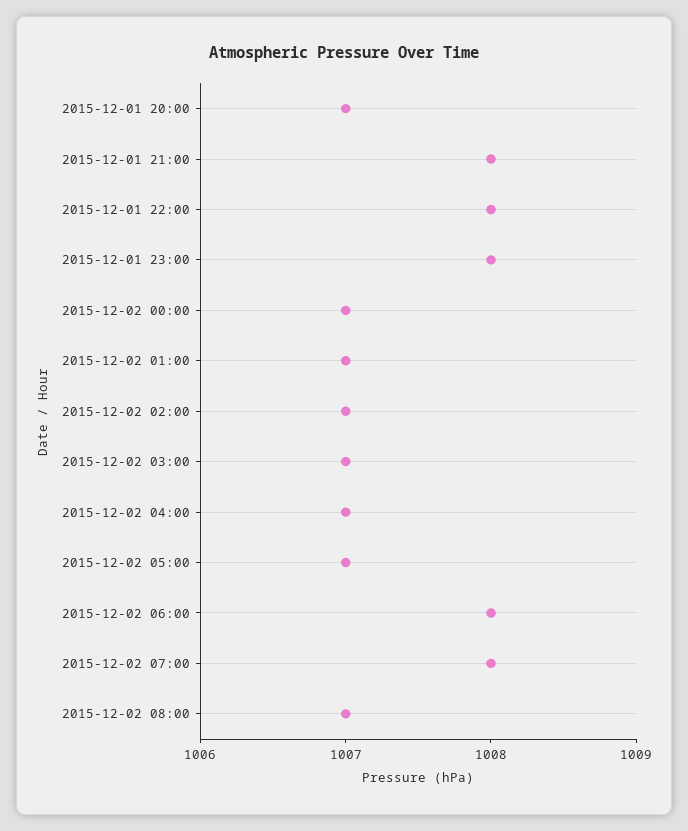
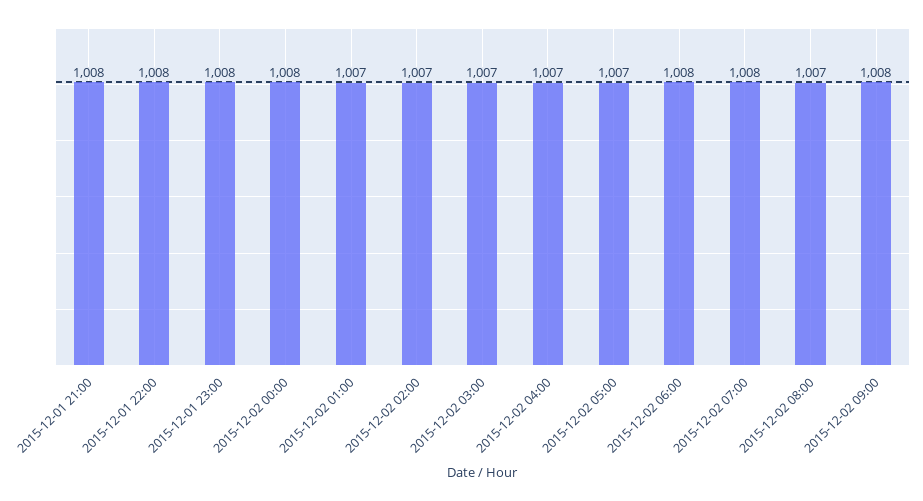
2015-12-01 20:00: 1007 -> none
2015-12-02 00:00: 1007 -> 1008
2015-12-02 09:00: none -> 1008

